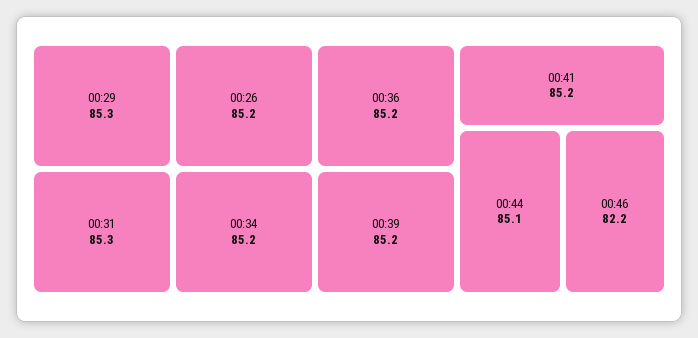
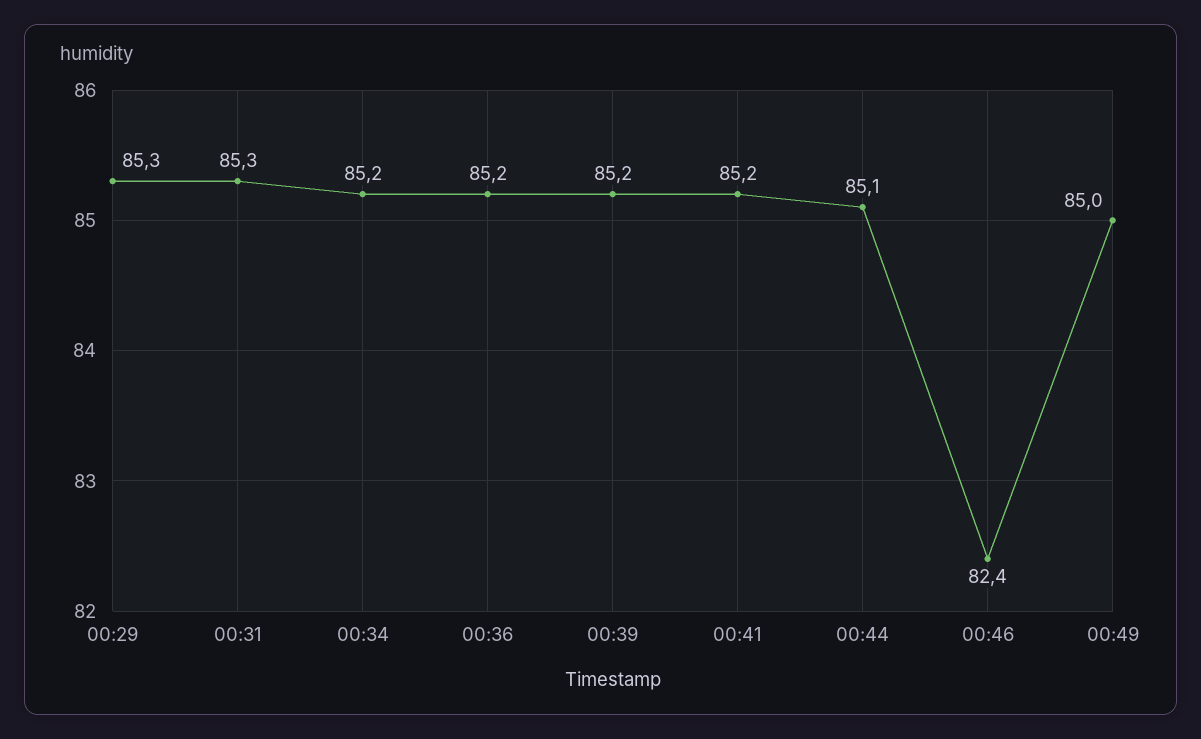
00:26: 85.2 -> none
00:46: 82.2 -> 82.4
00:49: none -> 85

